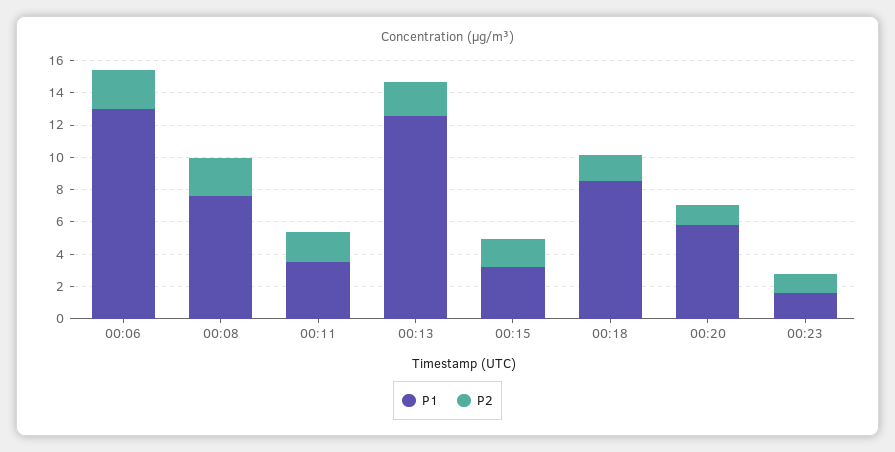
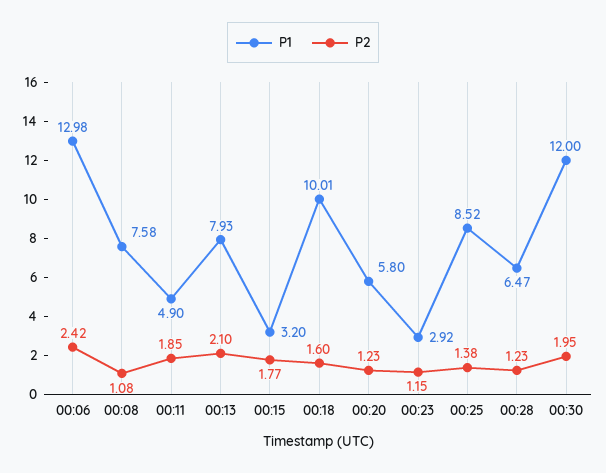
P2, 00:08: 2.5 -> 1.08
P1, 00:11: 3.5 -> 4.9
P1, 00:13: 12.5 -> 7.93
P1, 00:18: 8.5 -> 10.01
P1, 00:23: 1.5 -> 2.92
P1, 00:25: none -> 8.52
P2, 00:25: none -> 1.38
P1, 00:28: none -> 6.47
P2, 00:28: none -> 1.23
P1, 00:30: none -> 12
P2, 00:30: none -> 1.95

